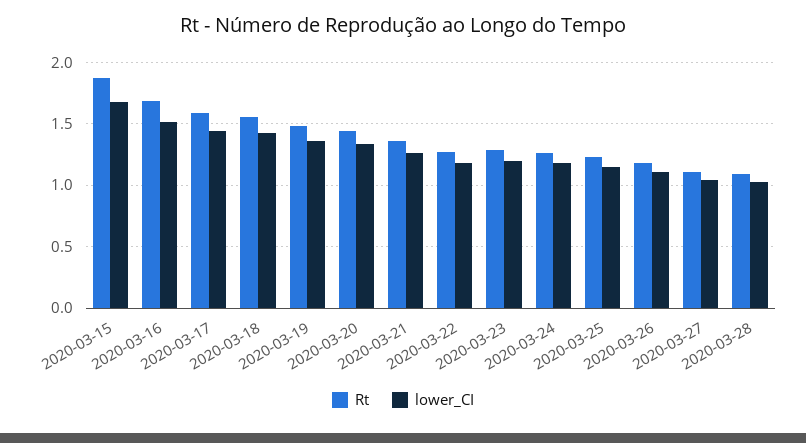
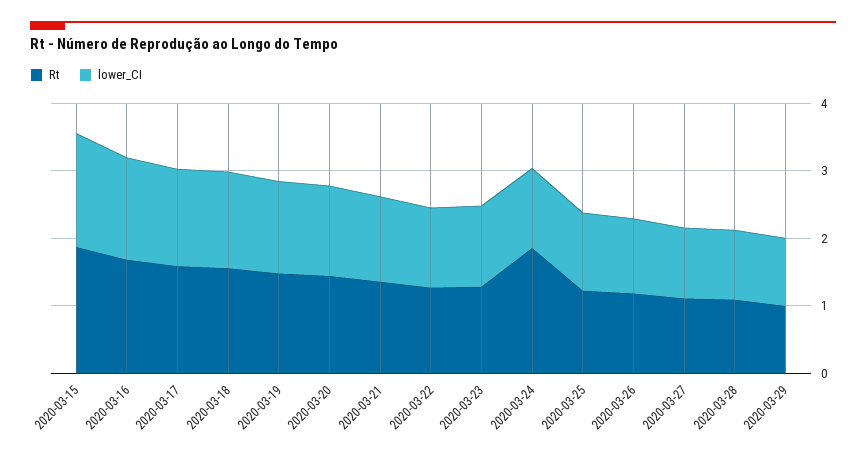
Rt, 2020-03-24: 1.25 -> 1.8
Rt, 2020-03-29: none -> 1
lower_CI, 2020-03-29: none -> 1

